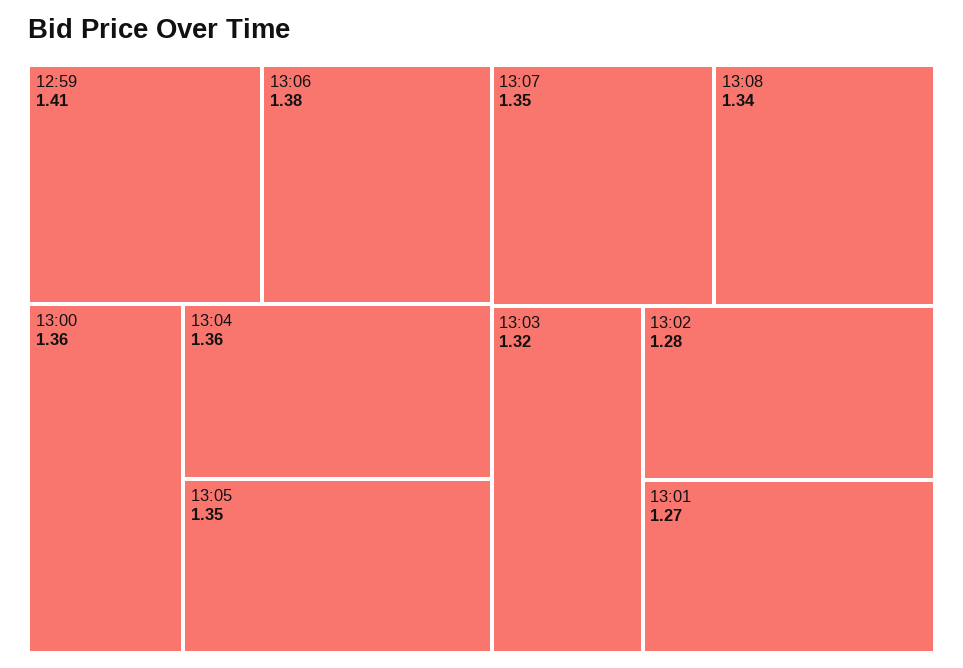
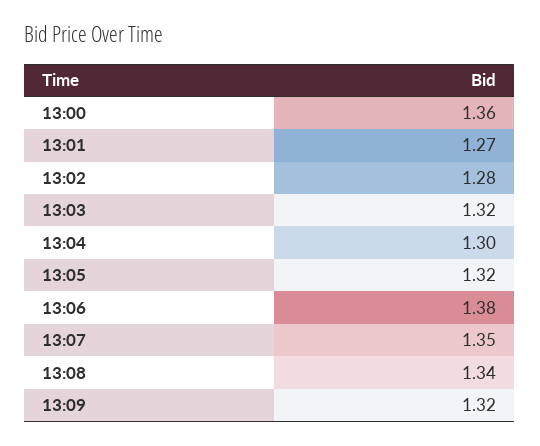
12:59: 1.41 -> none
13:04: 1.36 -> 1.3
13:05: 1.35 -> 1.32
13:09: none -> 1.32

